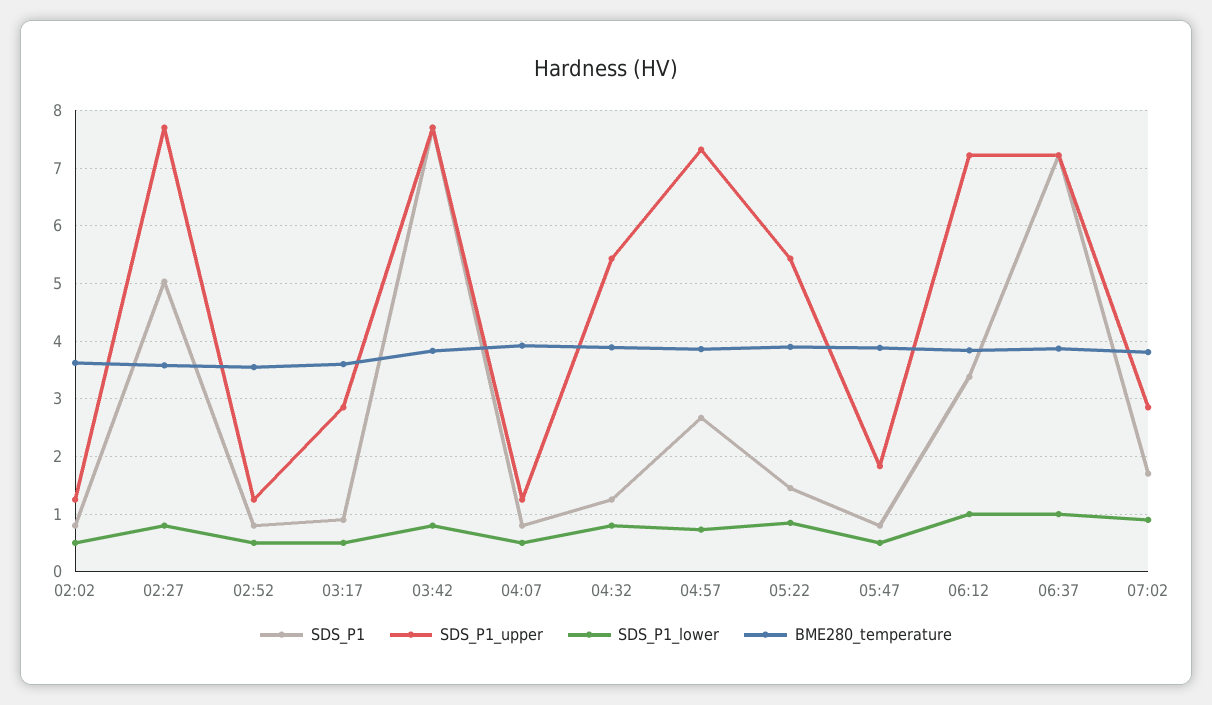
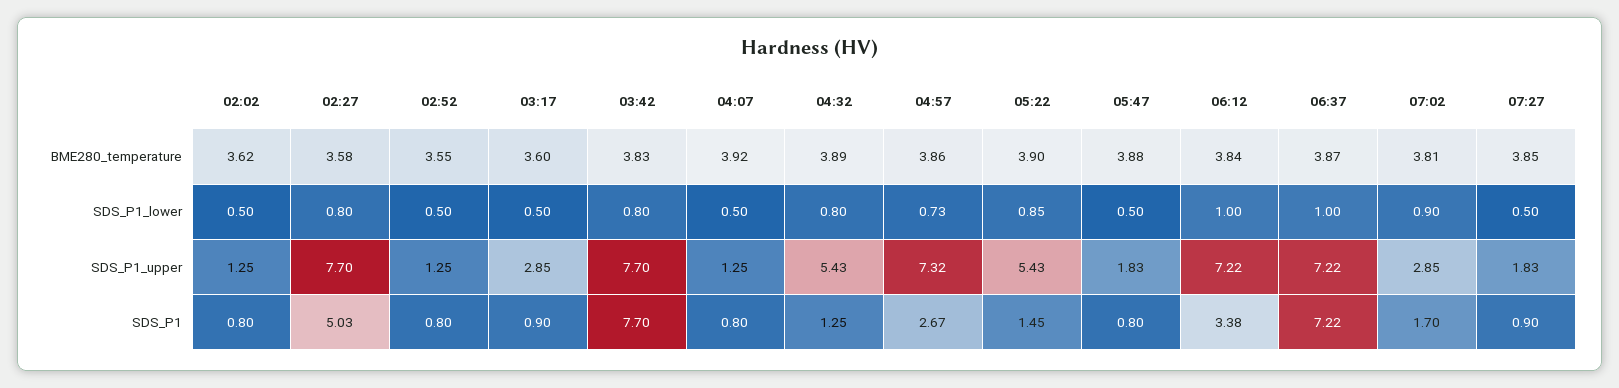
BME280_temperature, 07:27: none -> 3.85
SDS_P1_lower, 07:27: none -> 0.5
SDS_P1_upper, 07:27: none -> 1.83
SDS_P1, 07:27: none -> 0.9

